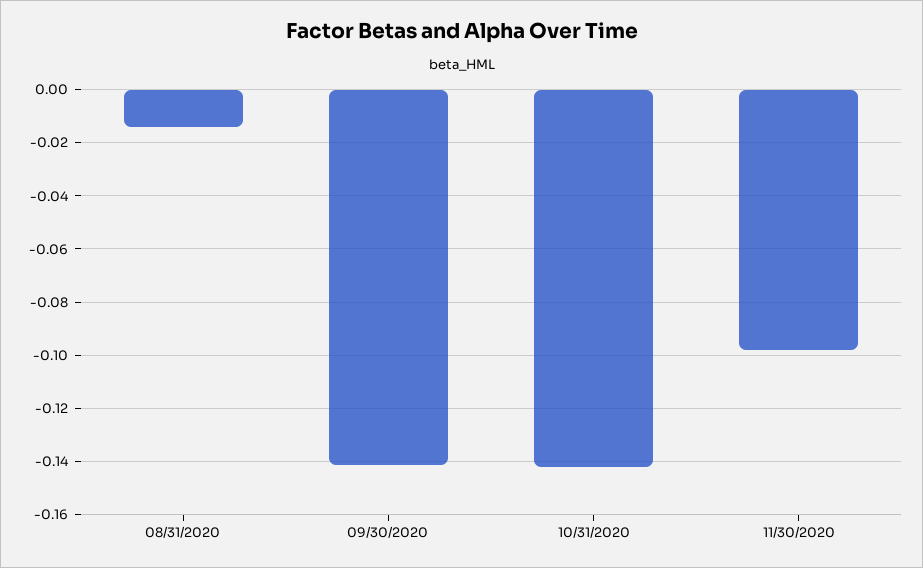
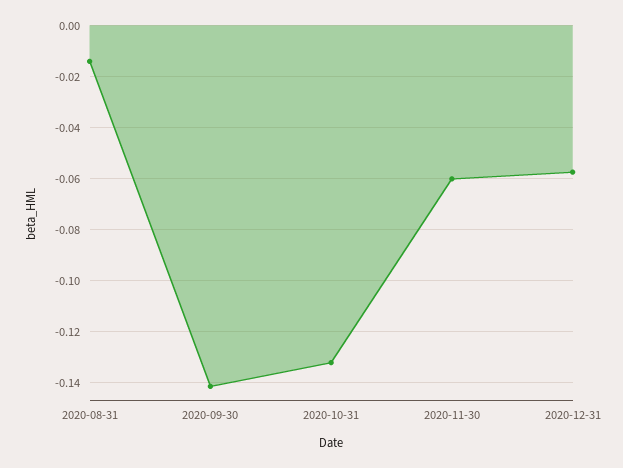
10/31/2020: -0.1425 -> -0.1325
11/30/2020: -0.0975 -> -0.06
2020-12-31: none -> -0.0575

